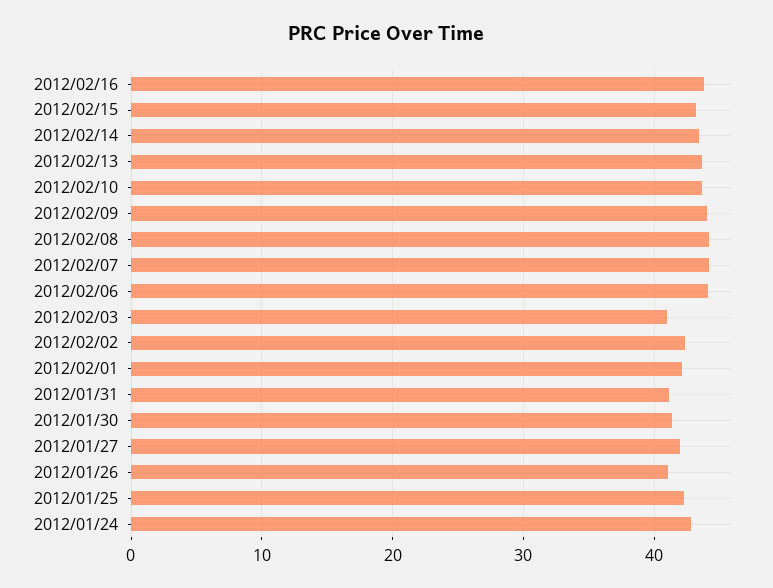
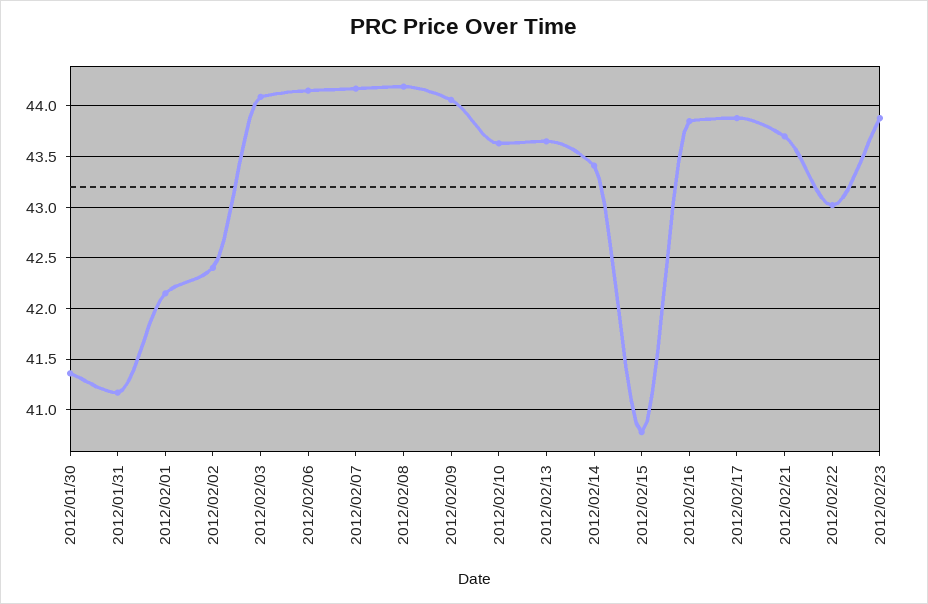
2012/02/15: 43 -> 40.8
2012/02/03: 41 -> 44.1
2012/01/27: 42 -> none
2012/01/26: 41 -> none
2012/01/25: 42 -> none
2012/01/24: 43 -> none
2012/02/17: none -> 43.9
2012/02/21: none -> 43.7
2012/02/22: none -> 43
2012/02/23: none -> 43.9

